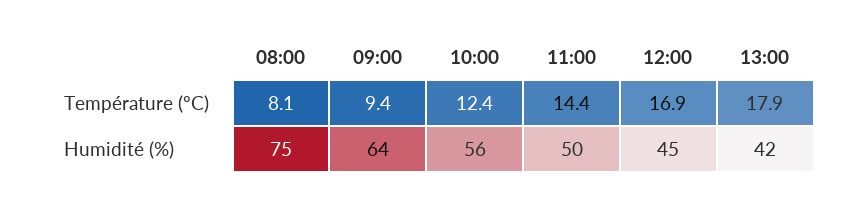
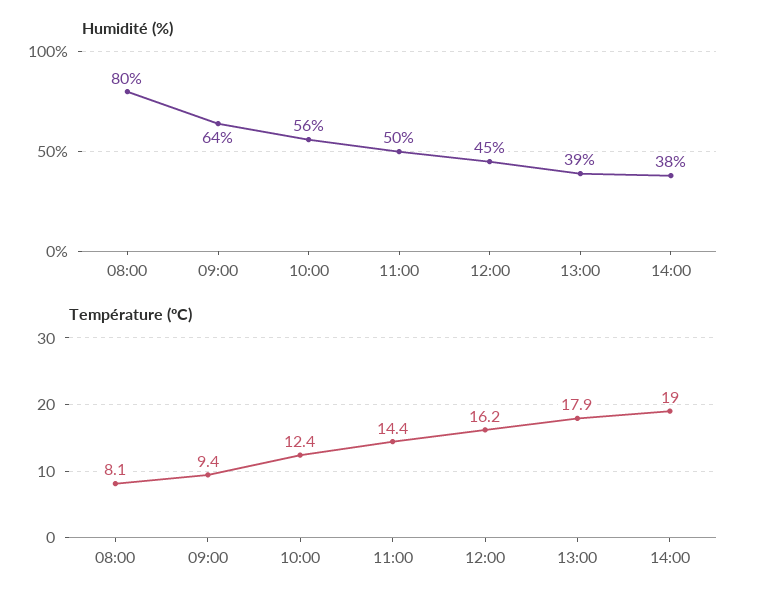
Température (ºC), 12:00: 16.9 -> 16.2
Humidité (%), 08:00: 75 -> 80
Humidité (%), 13:00: 42 -> 39
Humidité (%), 14:00: none -> 38
Température (ºC), 14:00: none -> 19

